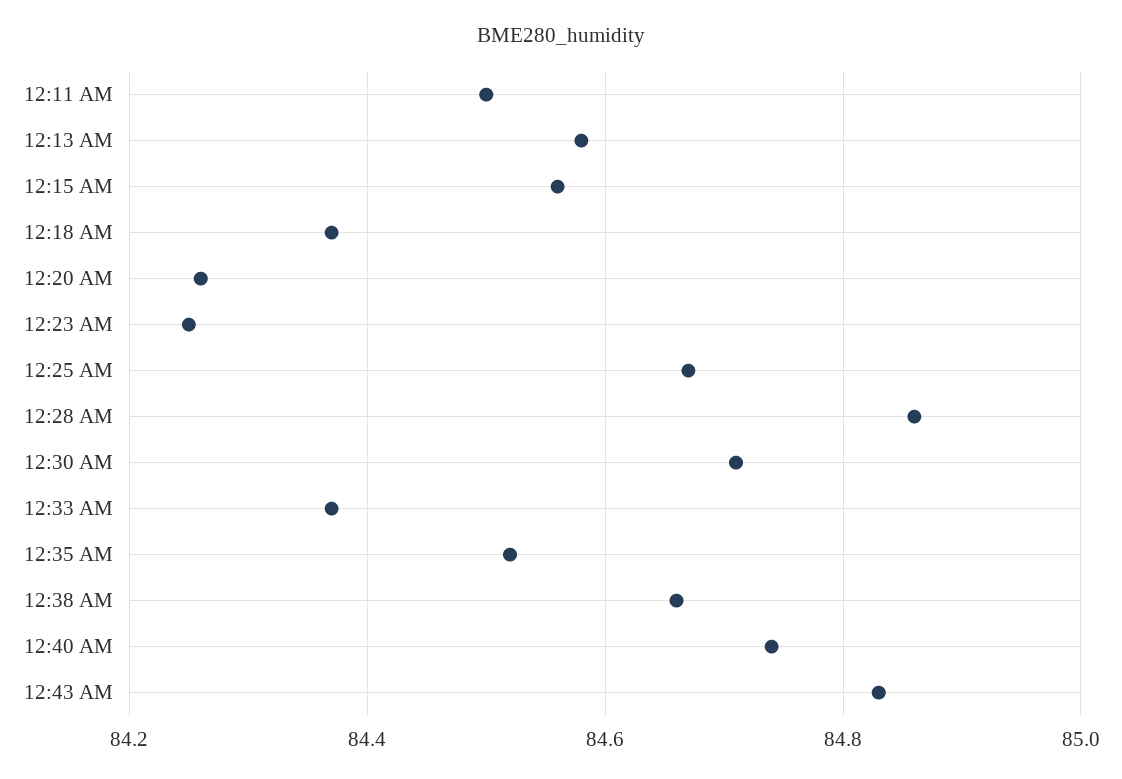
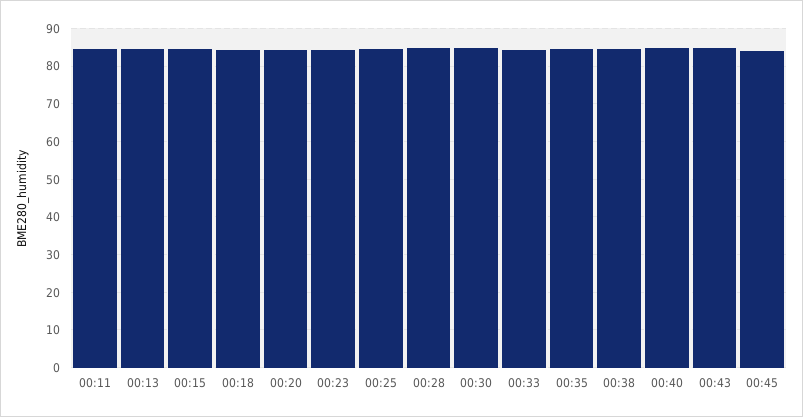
00:45: none -> 84

